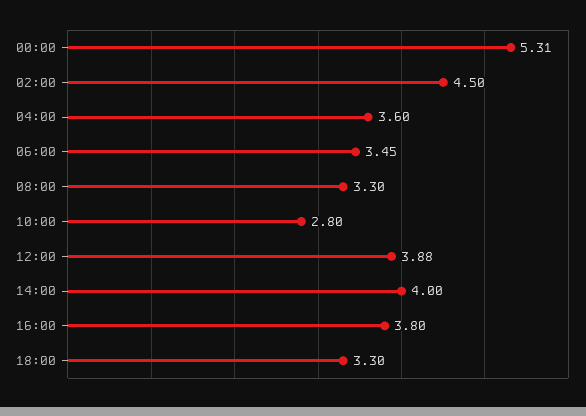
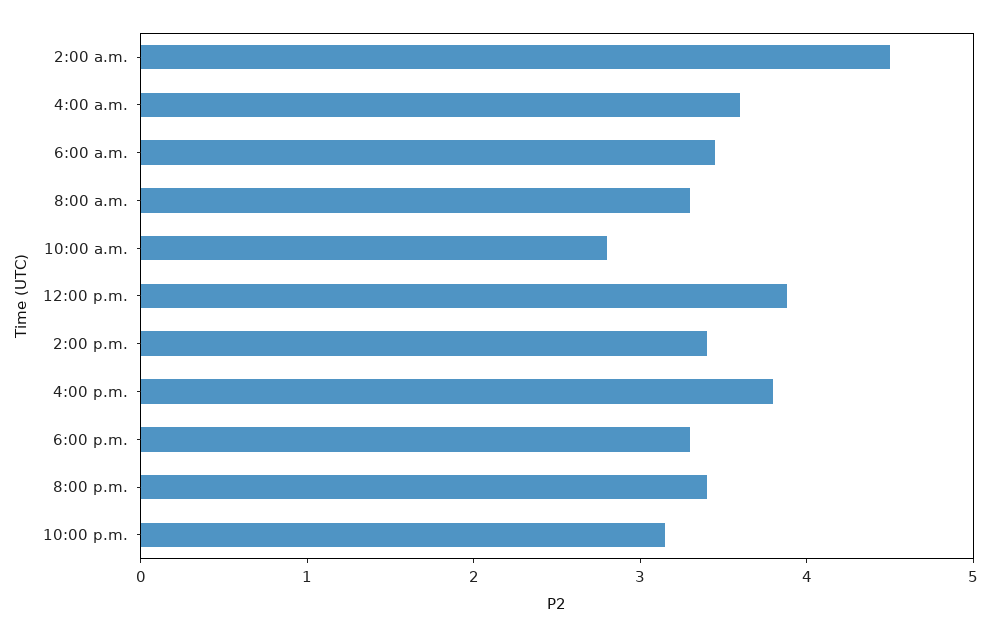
00:00: 5.31 -> none
14:00: 4 -> 3.4
8:00 p.m.: none -> 3.4
10:00 p.m.: none -> 3.2

